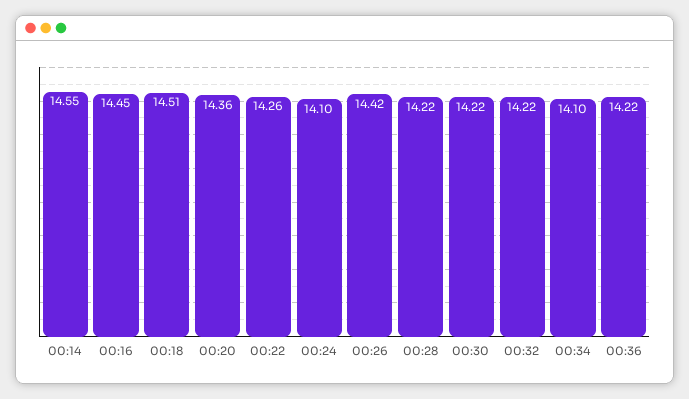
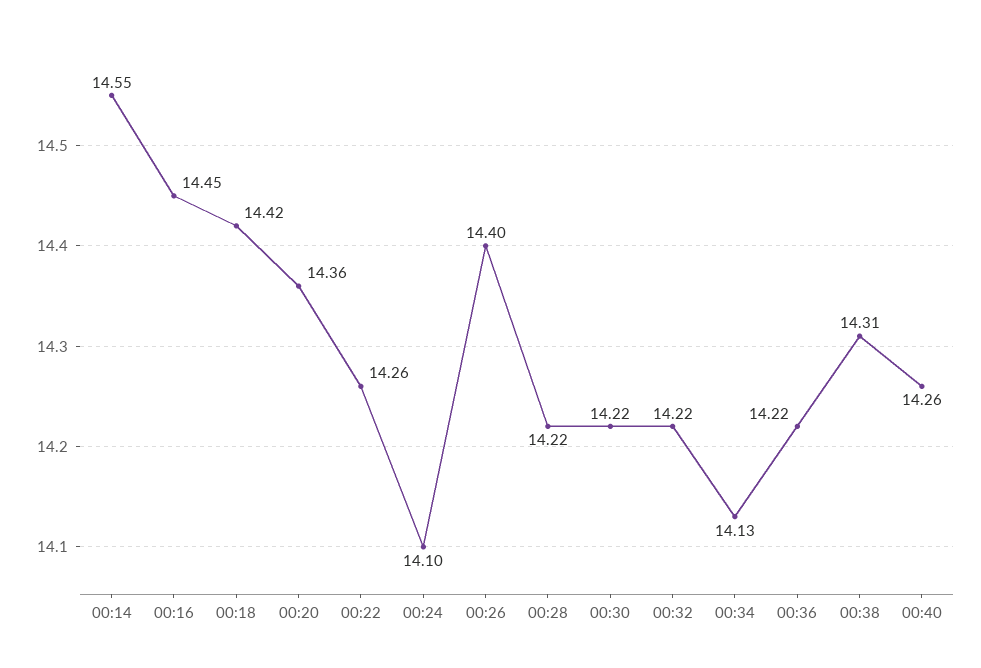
00:18: 14.51 -> 14.42
00:26: 14.42 -> 14.4
00:34: 14.1 -> 14.13
00:38: none -> 14.31
00:40: none -> 14.26

